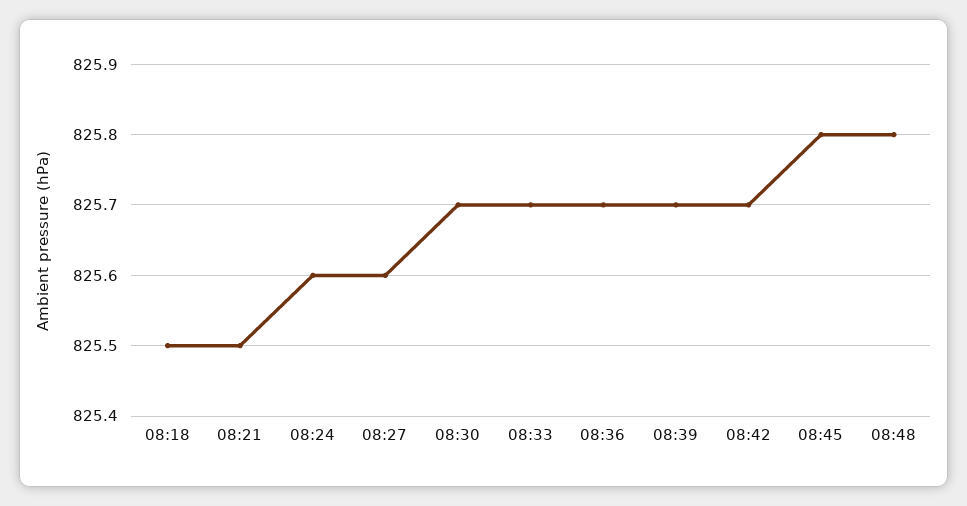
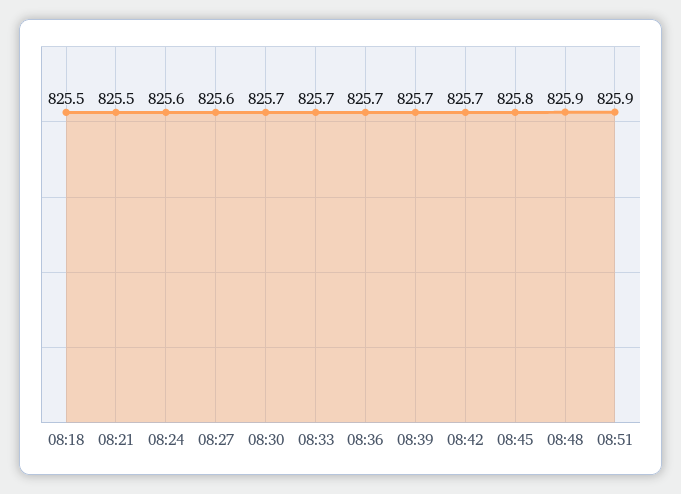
08:48: 825.8 -> 825.9
08:51: none -> 825.9

